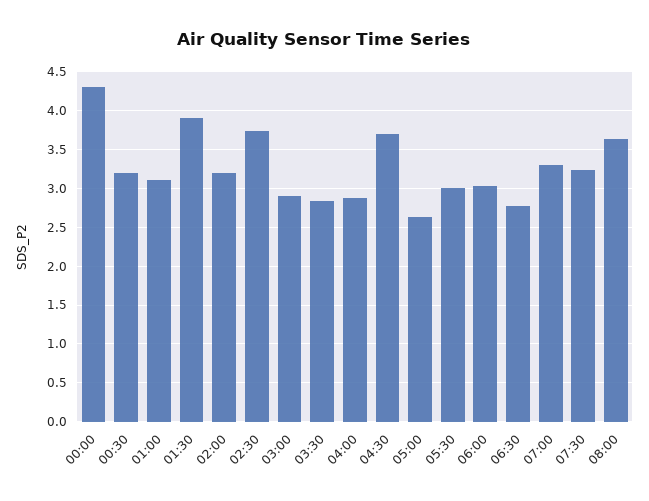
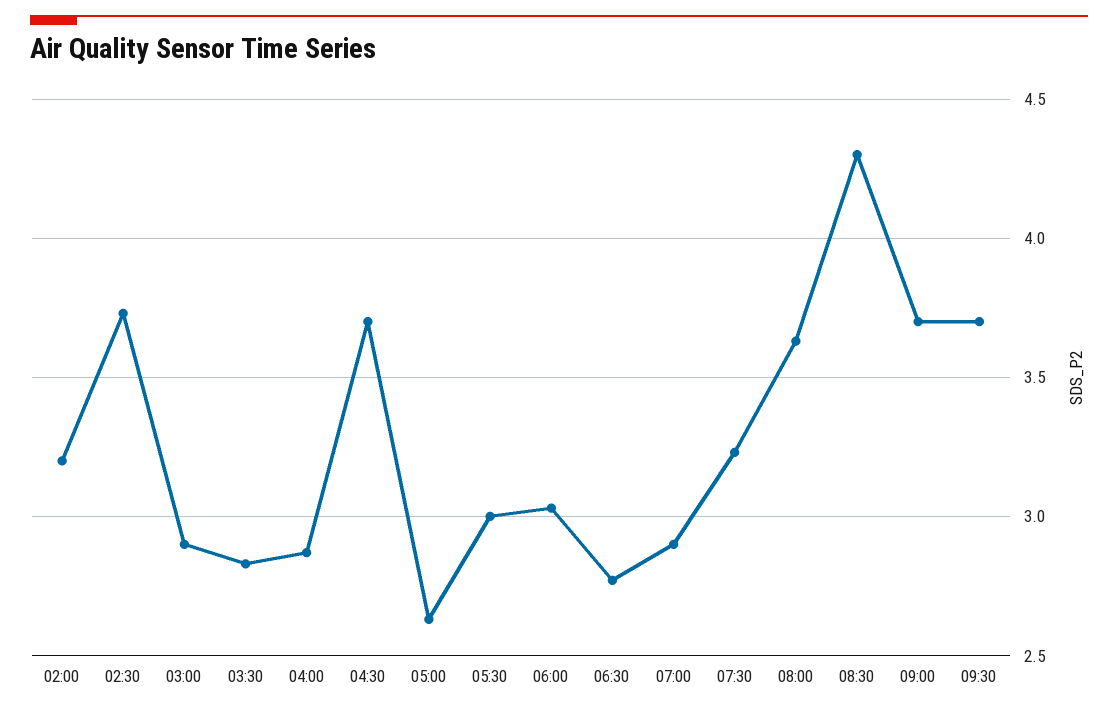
00:00: 4.3 -> none
00:30: 3.2 -> none
01:00: 3.1 -> none
01:30: 3.9 -> none
07:00: 3.3 -> 2.9
08:30: none -> 4.3
09:00: none -> 3.7
09:30: none -> 3.7

